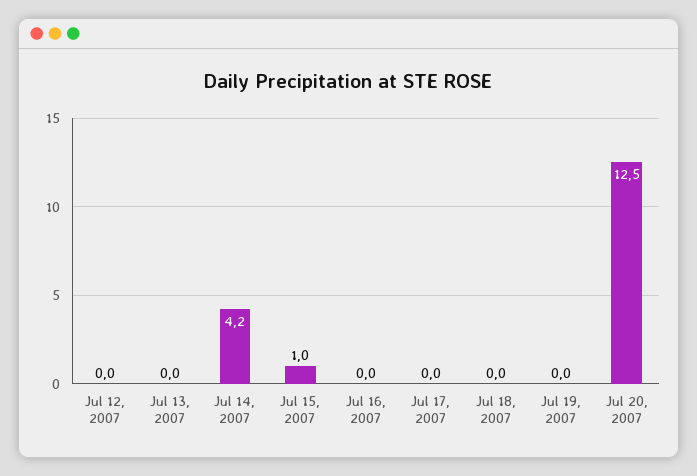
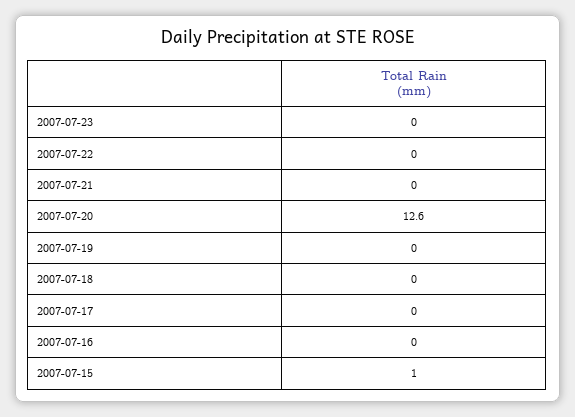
Jul 12, 2007: 0 -> none
Jul 13, 2007: 0 -> none
Jul 14, 2007: 4.2 -> none
Jul 20, 2007: 12.5 -> 12.6
2007-07-23: none -> 0
2007-07-22: none -> 0
2007-07-21: none -> 0

